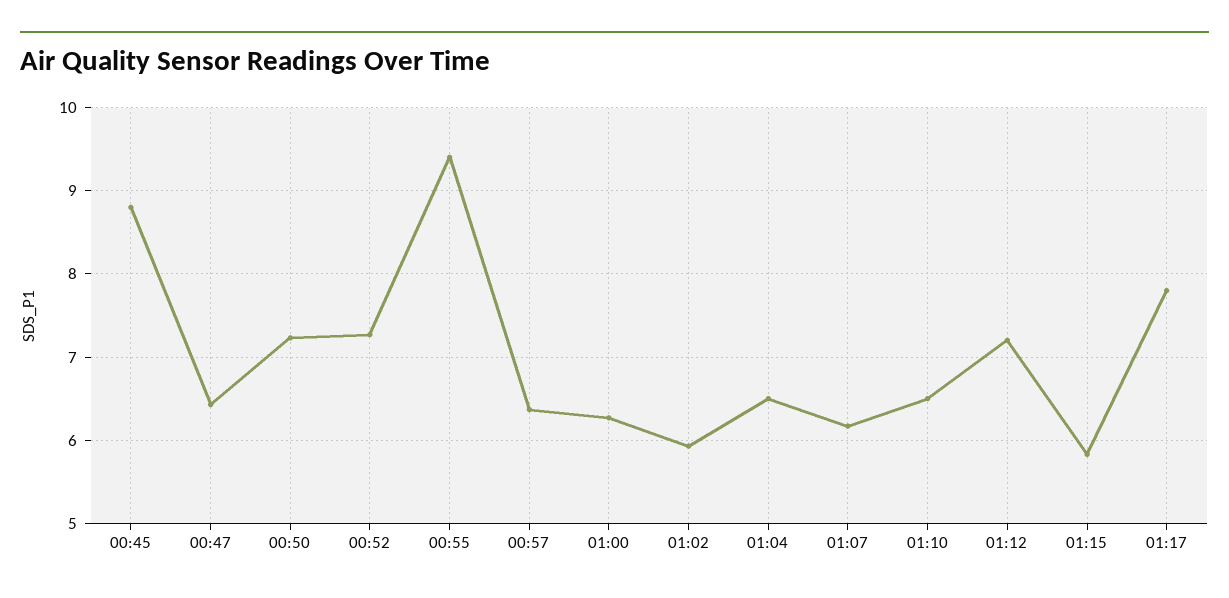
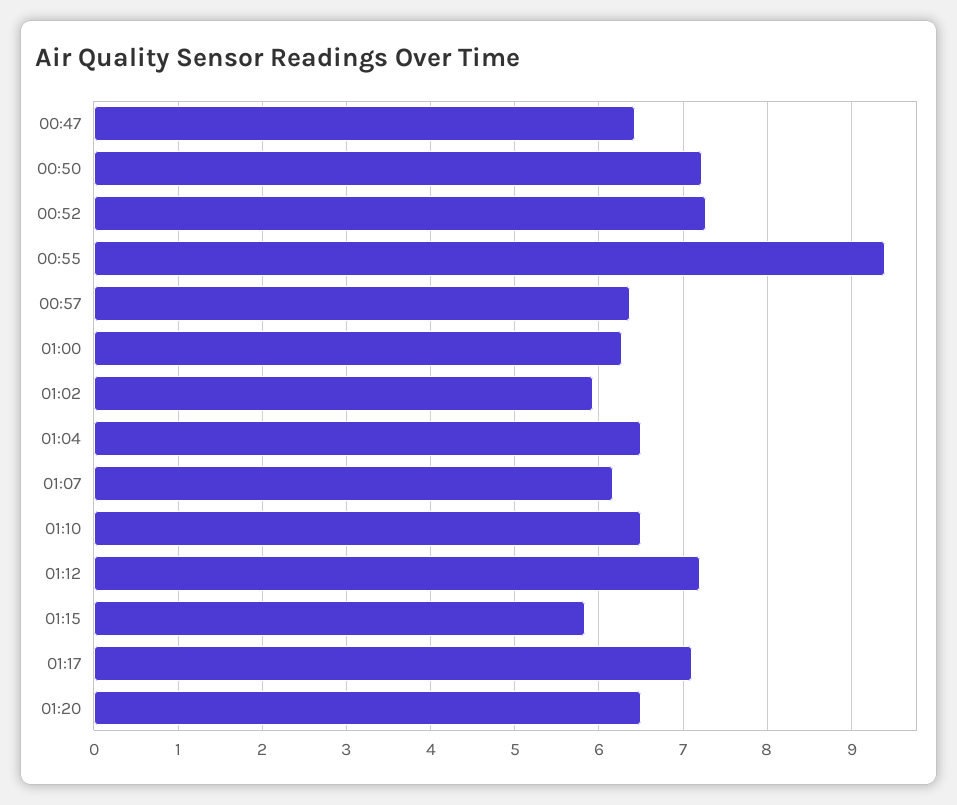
00:45: 8.8 -> none
01:17: 7.8 -> 7.1
01:20: none -> 6.5

